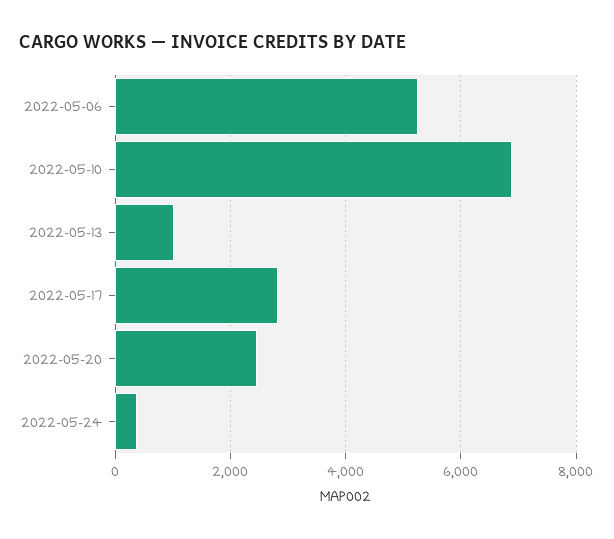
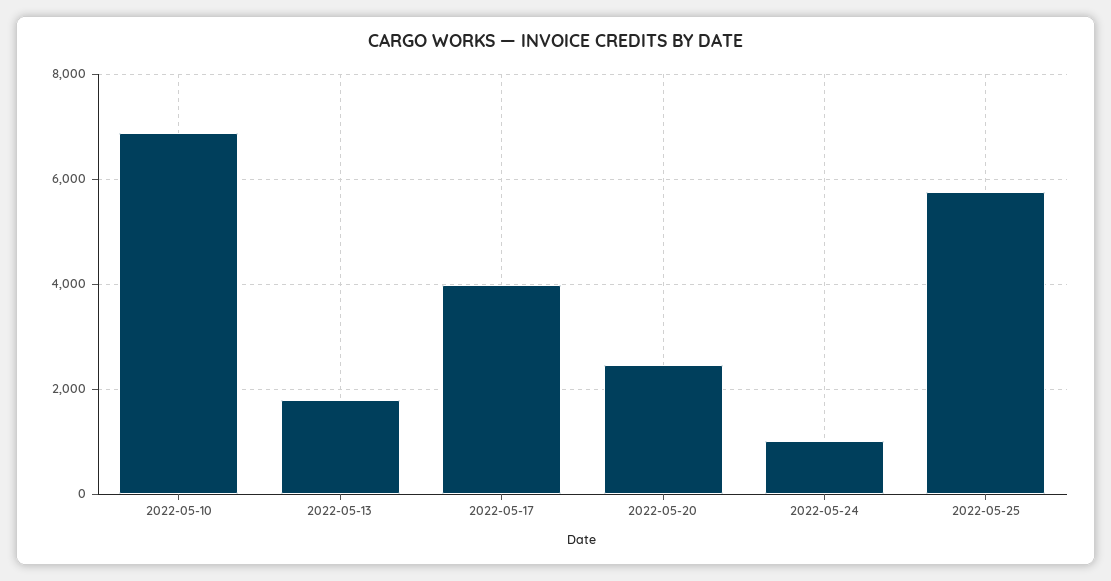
2022-05-06: 5200 -> none
2022-05-13: 1000 -> 1800
2022-05-17: 2800 -> 4000
2022-05-24: 400 -> 1000
2022-05-25: none -> 5800

